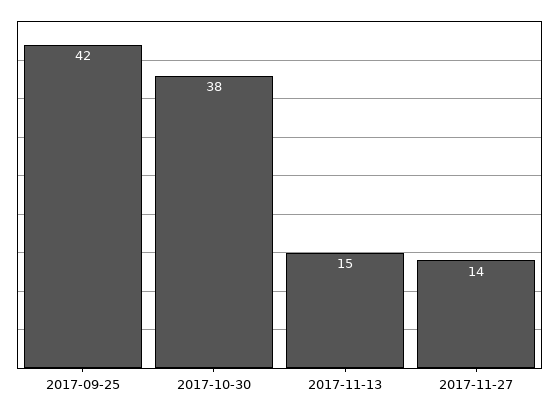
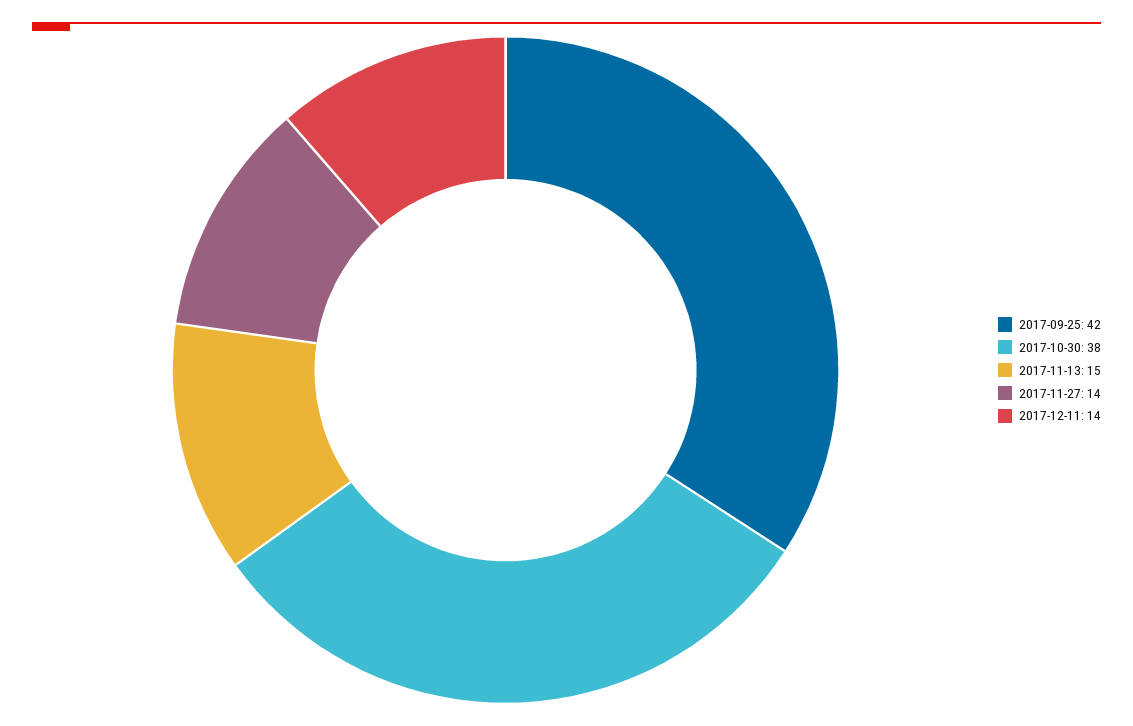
2017-12-11: none -> 14

